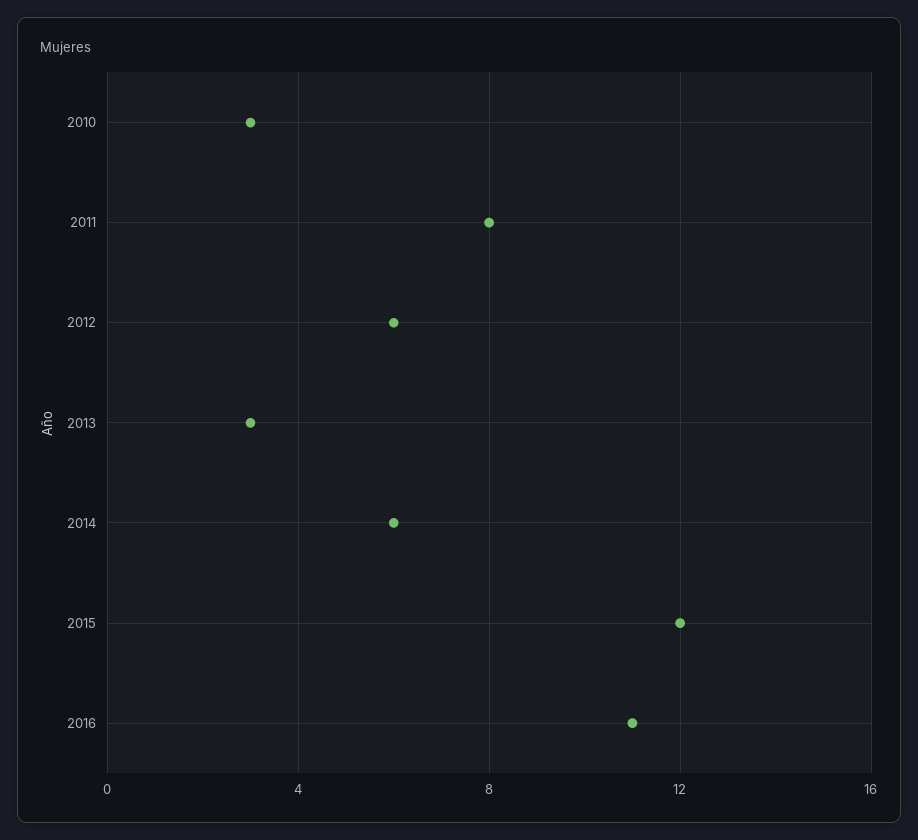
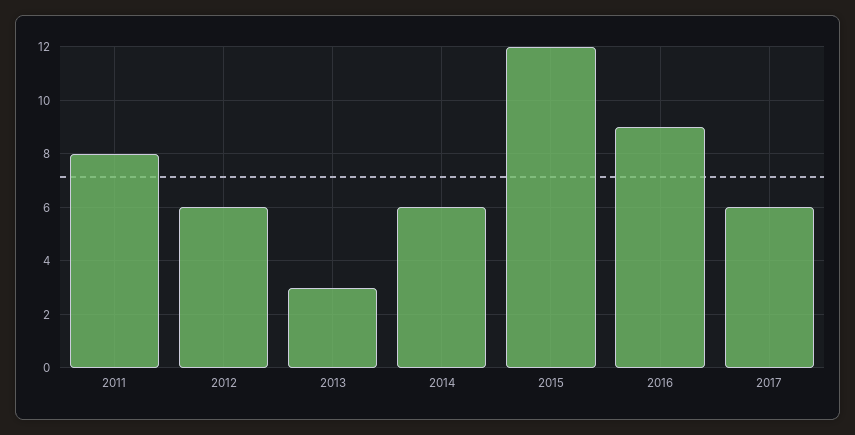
2010: 3 -> none
2016: 11 -> 9
2017: none -> 6

